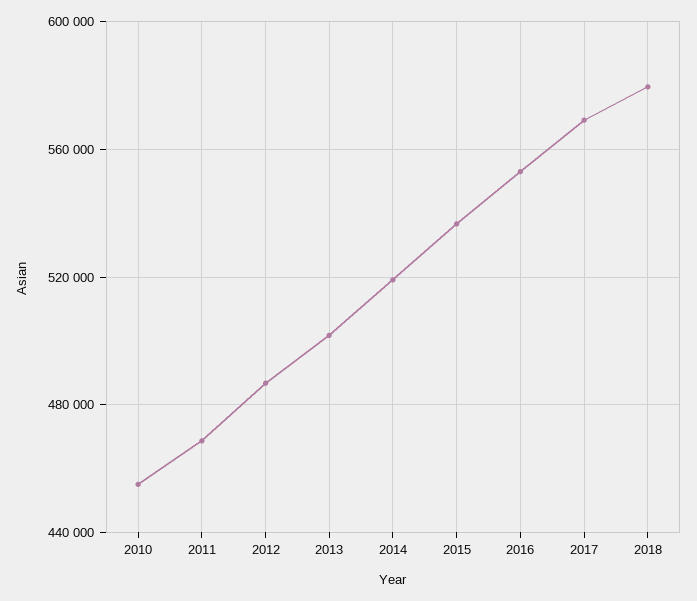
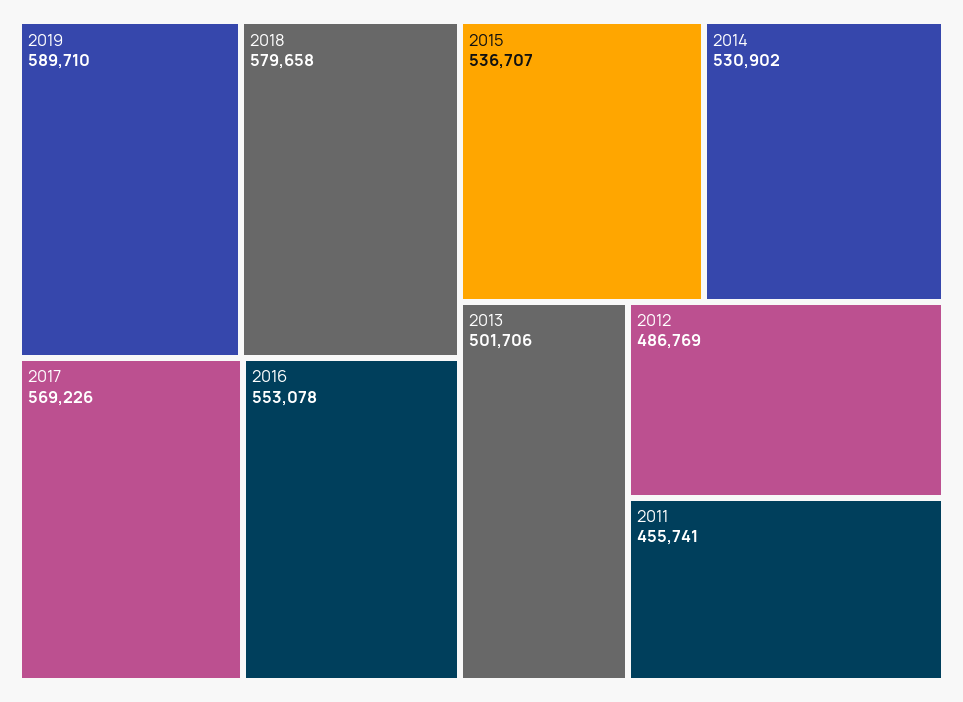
2010: 455000 -> none
2011: 470000 -> 455741
2014: 520000 -> 530902
2019: none -> 589710

